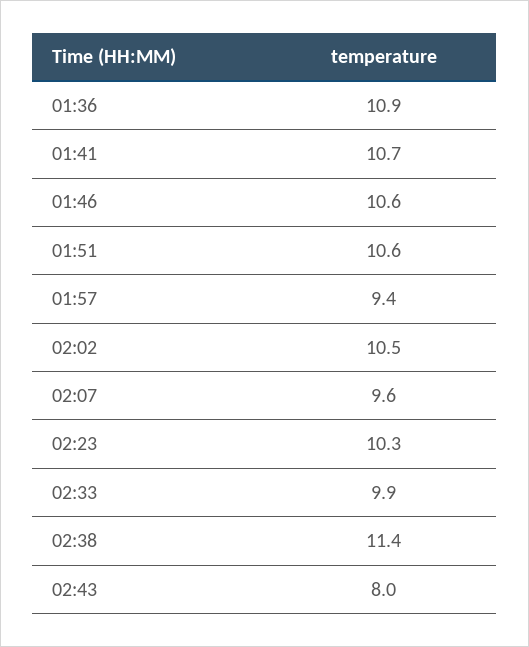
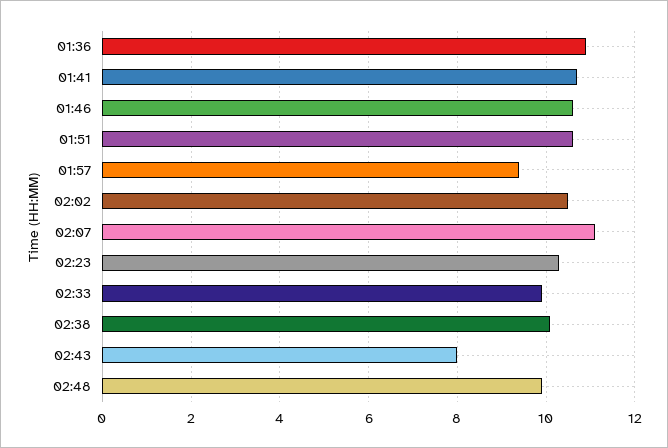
02:07: 9.6 -> 11
02:38: 11.4 -> 10
02:48: none -> 10

